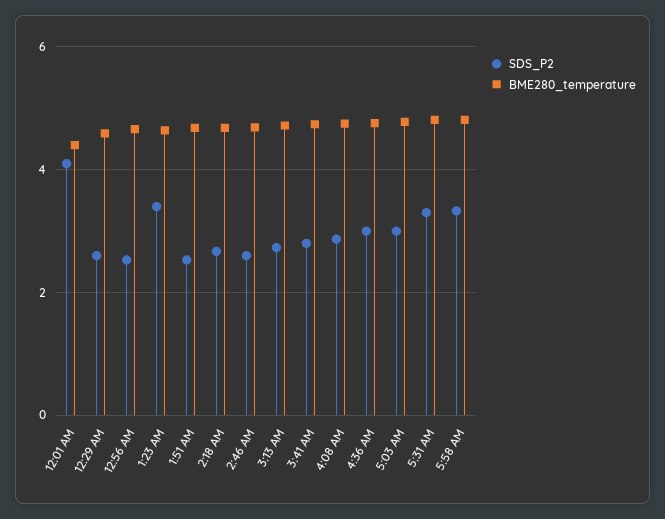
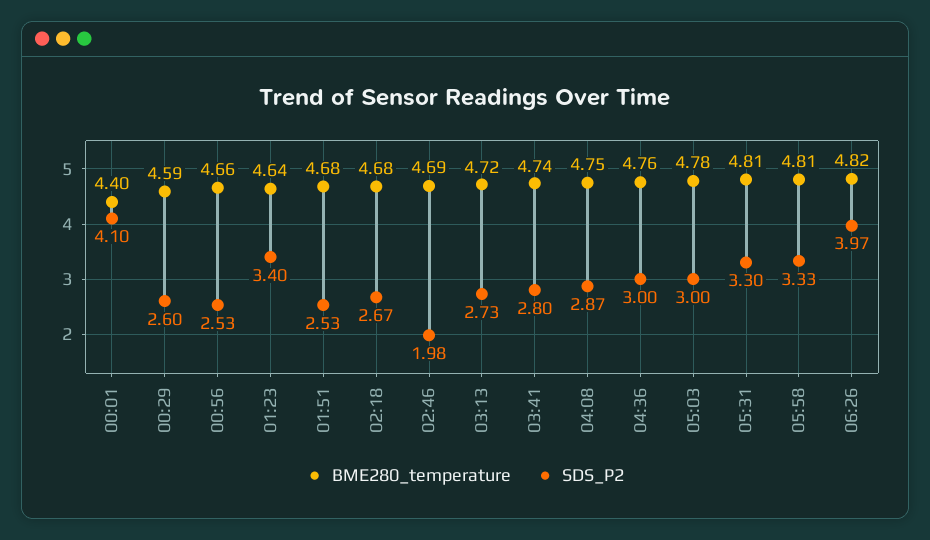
SDS_P2, 2:46 AM: 2.6 -> 1.98
BME280_temperature, 06:26: none -> 4.82
SDS_P2, 06:26: none -> 3.97

